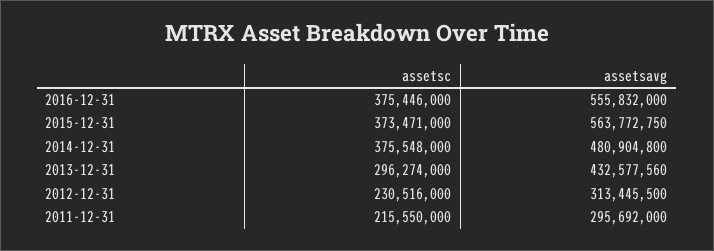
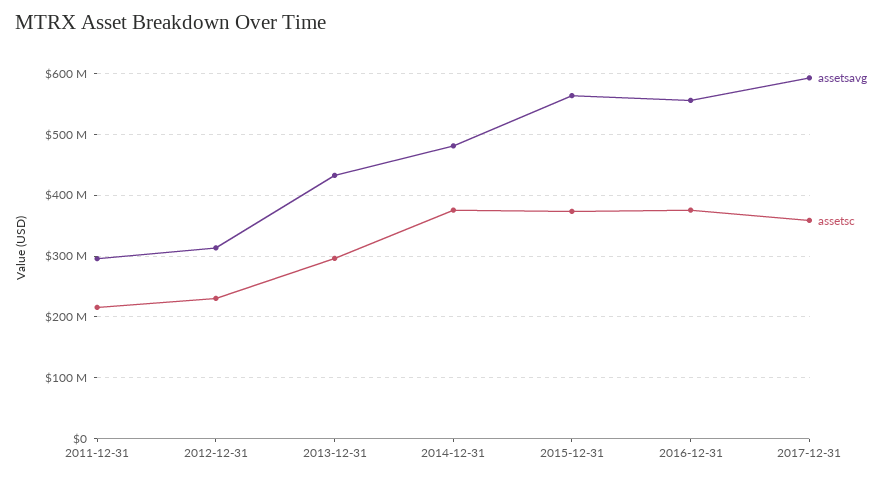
assetsavg, 2017-12-31: none -> 590000000
assetsc, 2017-12-31: none -> 360000000

